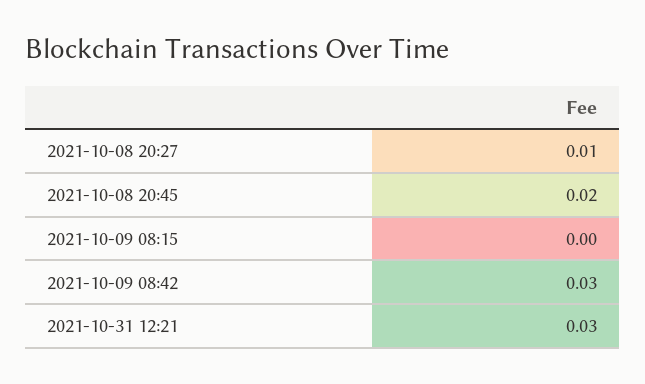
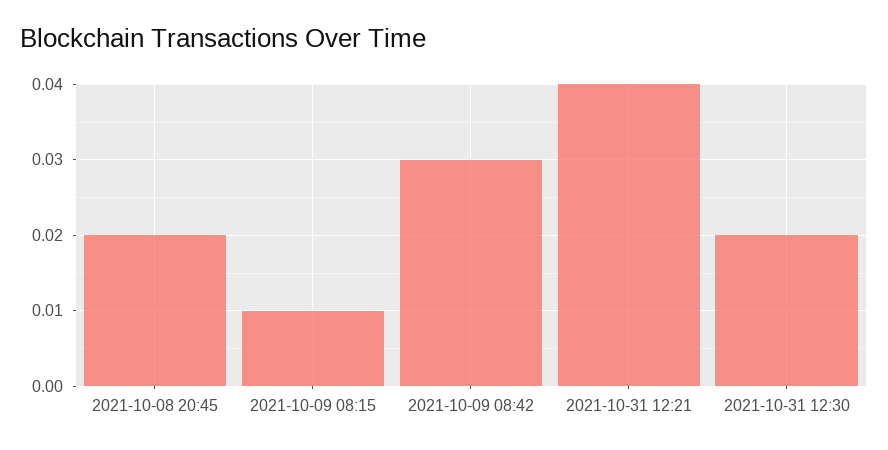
2021-10-08 20:27: 0.01 -> none
2021-10-09 08:15: 0 -> 0.01
2021-10-31 12:21: 0.03 -> 0.04
2021-10-31 12:30: none -> 0.02

